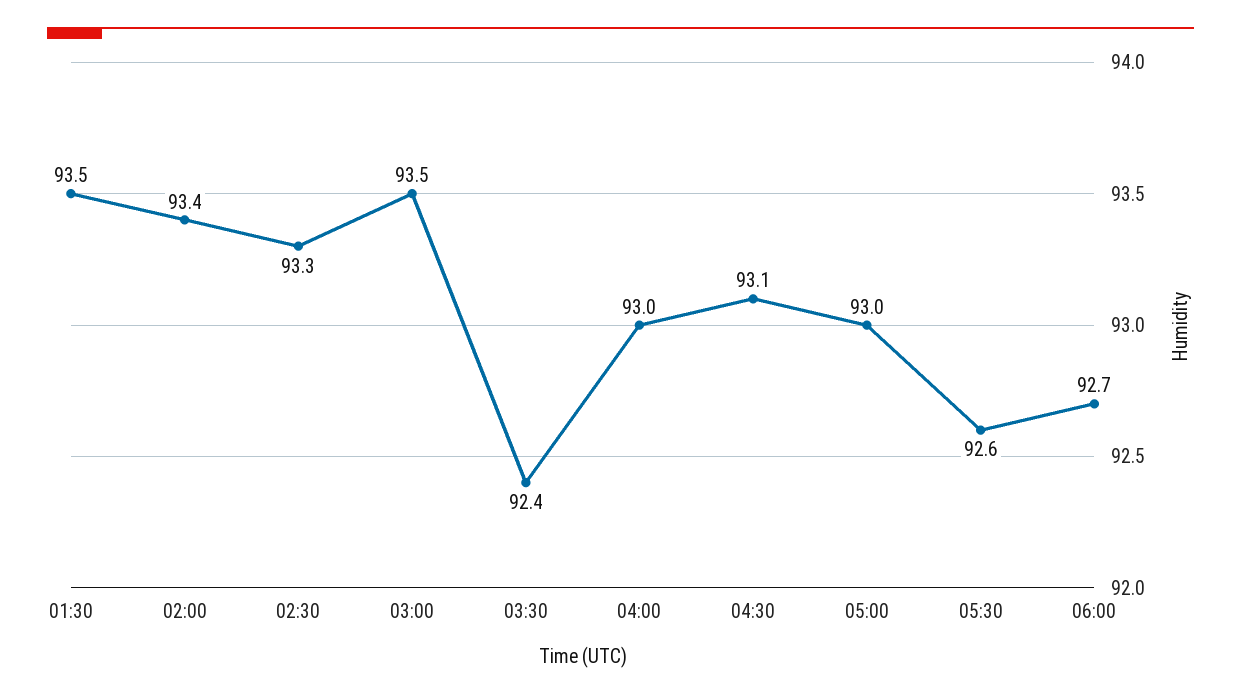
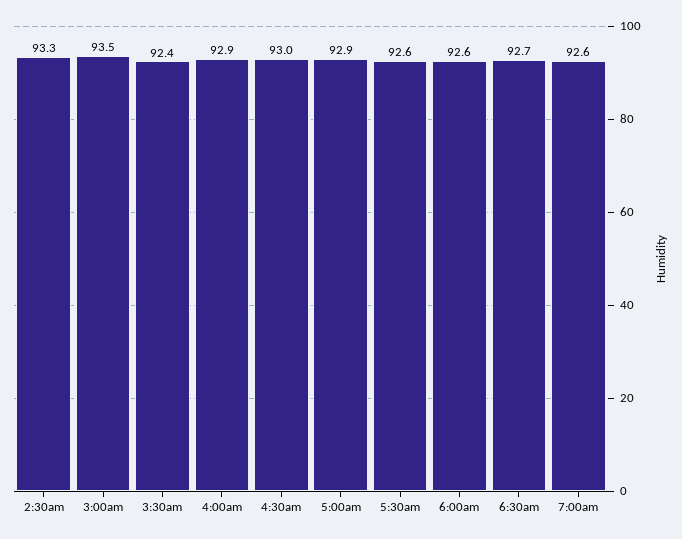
01:30: 93.5 -> none
02:00: 93.4 -> none
04:00: 93 -> 92.9
04:30: 93.1 -> 93
05:00: 93 -> 92.9
06:00: 92.7 -> 92.6
6:30am: none -> 92.7
7:00am: none -> 92.6

